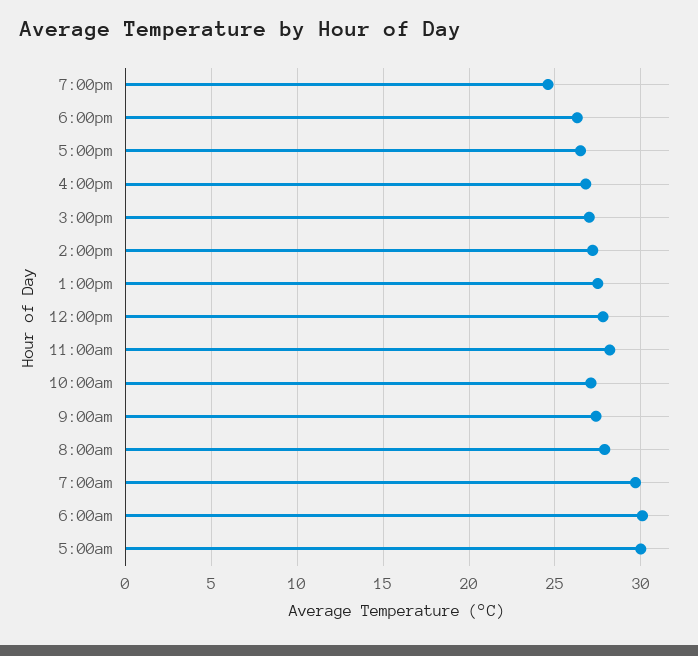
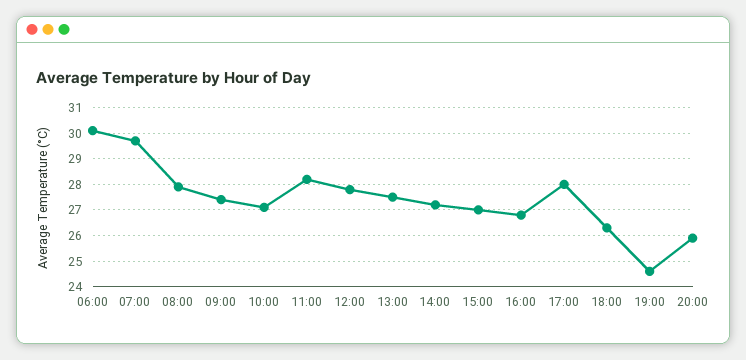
5:00pm: 26.5 -> 28
5:00am: 30 -> none
20:00: none -> 26

